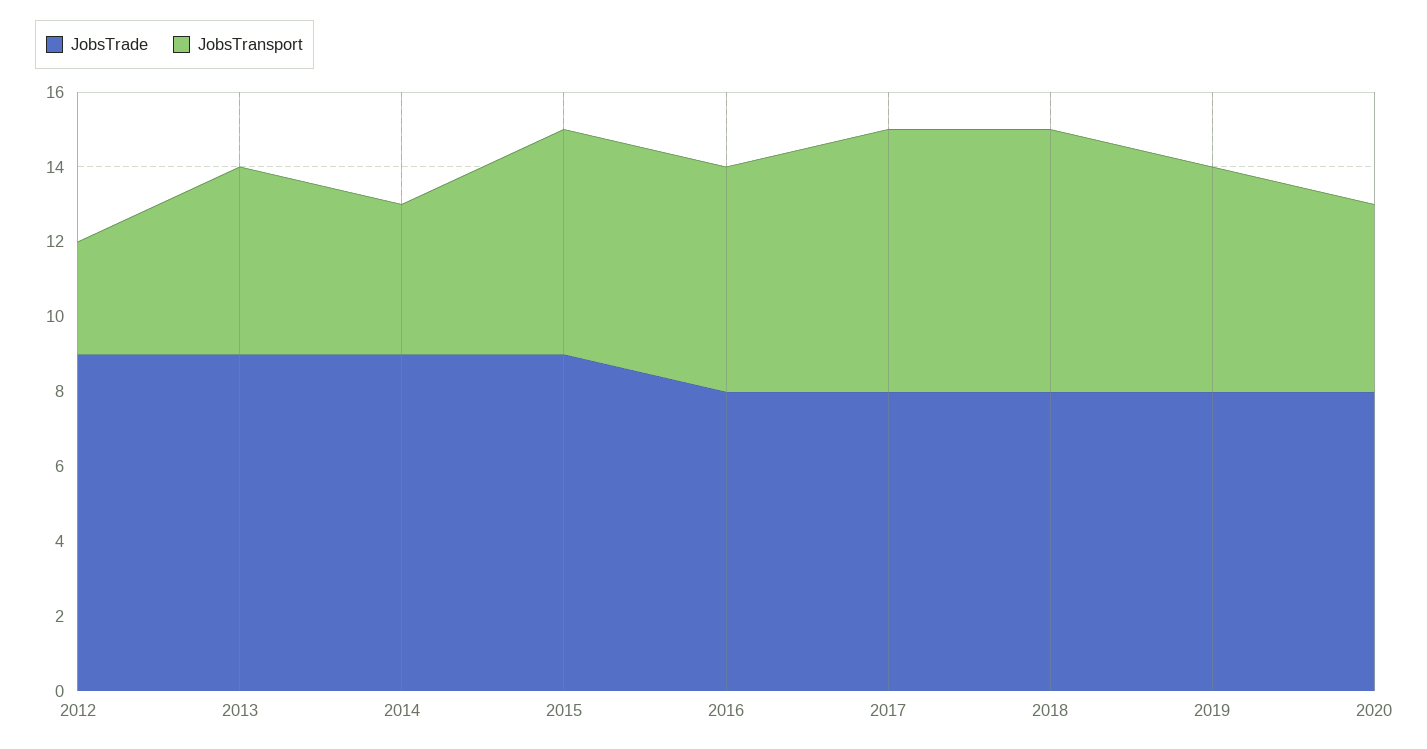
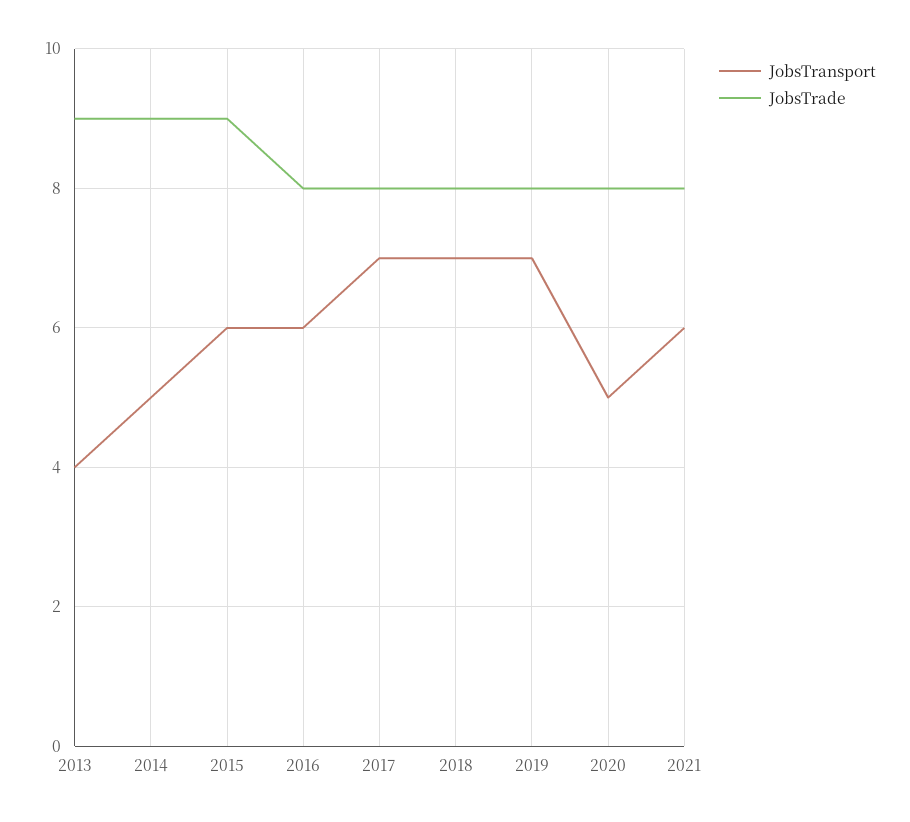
JobsTrade, 2012: 9 -> none
JobsTransport, 2012: 3 -> none
JobsTransport, 2013: 5 -> 4
JobsTransport, 2014: 4 -> 5
JobsTransport, 2019: 6 -> 7
JobsTransport, 2021: none -> 6
JobsTrade, 2021: none -> 8

